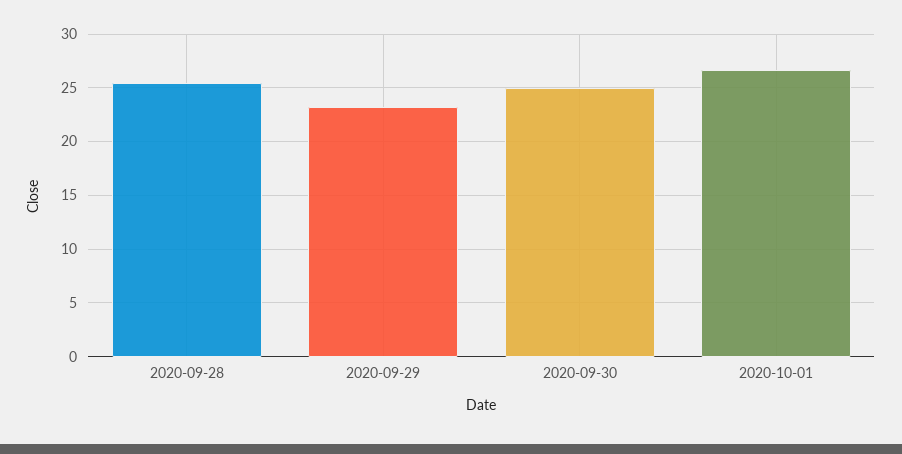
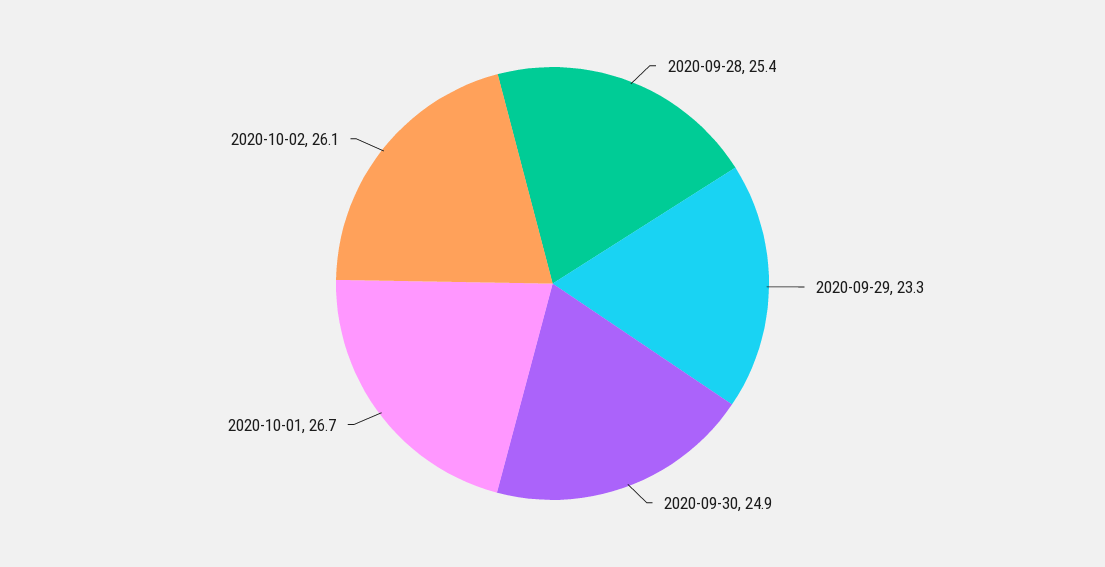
2020-10-02: none -> 26.1

